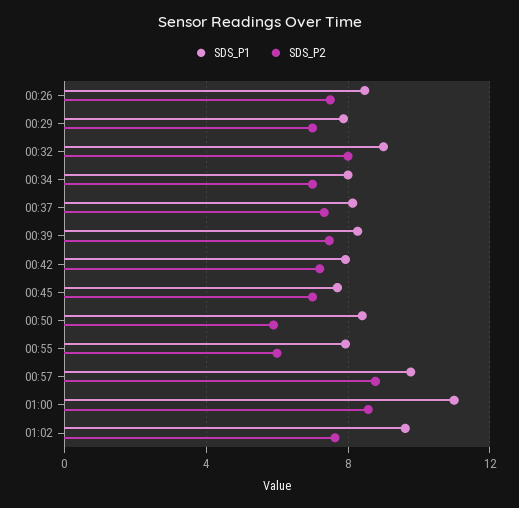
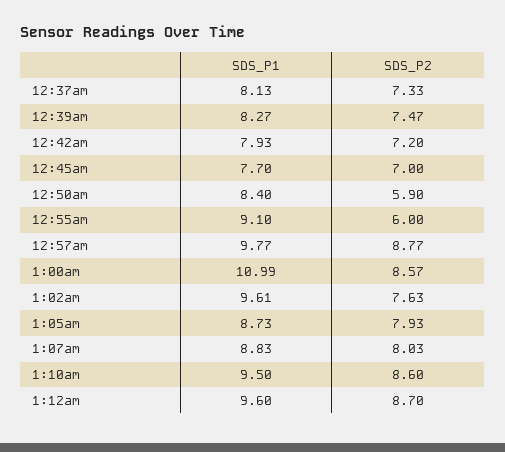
SDS_P1, 00:26: 8.5 -> none
SDS_P2, 00:26: 7.5 -> none
SDS_P1, 00:29: 8 -> none
SDS_P2, 00:29: 7 -> none
SDS_P1, 00:32: 9 -> none
SDS_P2, 00:32: 8 -> none
SDS_P1, 00:34: 8 -> none
SDS_P2, 00:34: 7 -> none
SDS_P1, 00:55: 8 -> 9.1
SDS_P1, 1:05am: none -> 8.73
SDS_P2, 1:05am: none -> 7.93
SDS_P1, 1:07am: none -> 8.83
SDS_P2, 1:07am: none -> 8.03
SDS_P1, 1:10am: none -> 9.5
SDS_P2, 1:10am: none -> 8.6
SDS_P1, 1:12am: none -> 9.6
SDS_P2, 1:12am: none -> 8.7

